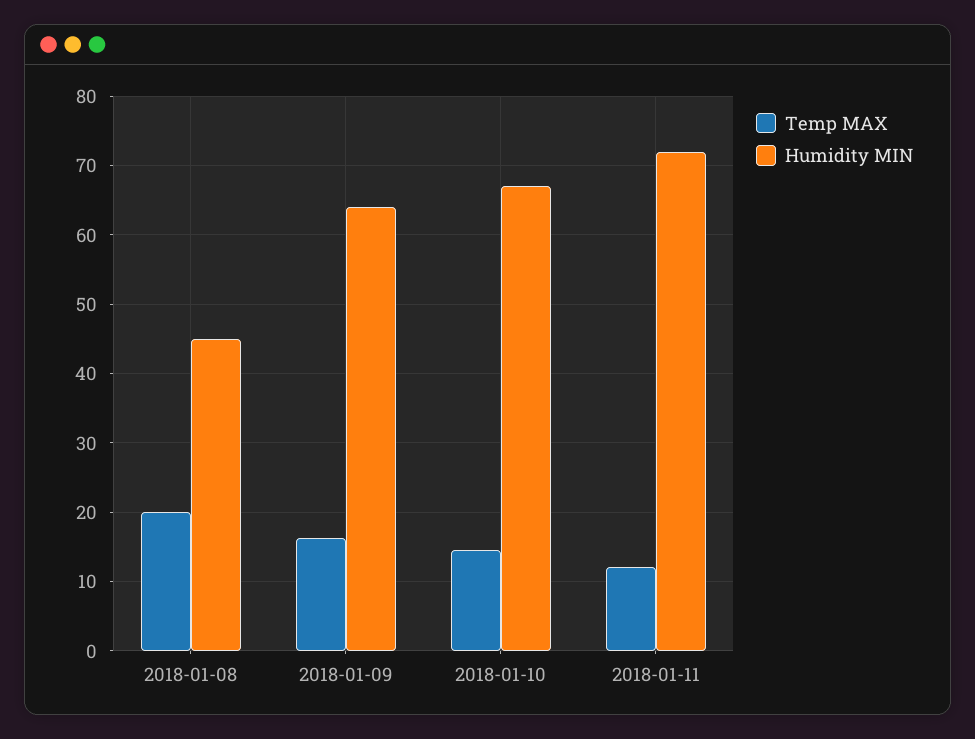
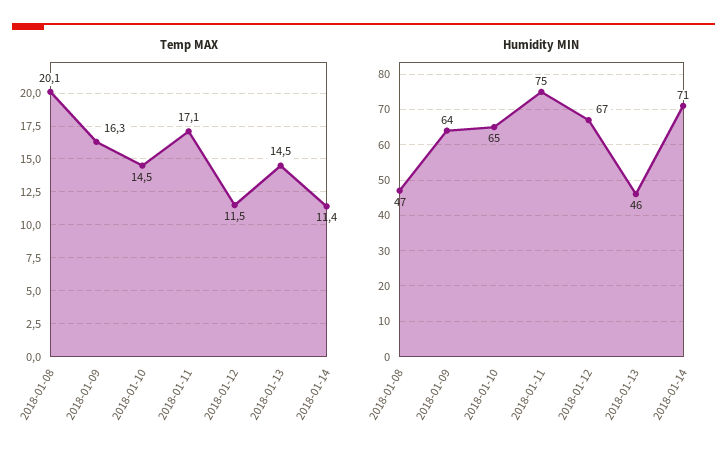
Humidity MIN, 2018-01-08: 45 -> 47
Humidity MIN, 2018-01-10: 67 -> 65
Temp MAX, 2018-01-11: 12 -> 17.1
Humidity MIN, 2018-01-11: 72 -> 75
Temp MAX, 2018-01-12: none -> 11.5
Temp MAX, 2018-01-13: none -> 14.5
Temp MAX, 2018-01-14: none -> 11.4
Humidity MIN, 2018-01-12: none -> 67
Humidity MIN, 2018-01-13: none -> 46
Humidity MIN, 2018-01-14: none -> 71

